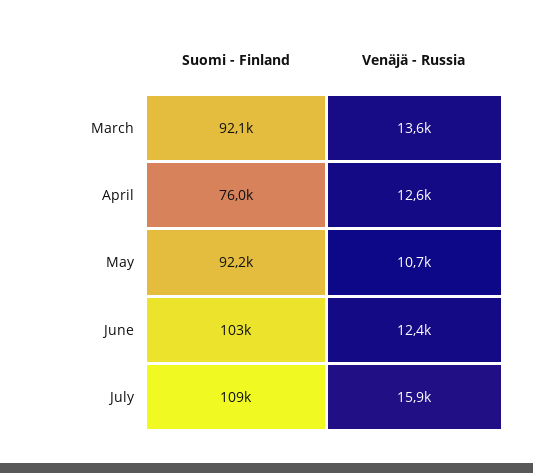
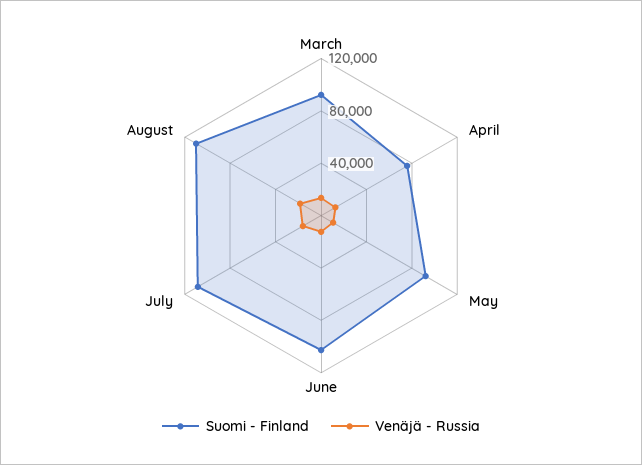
Suomi - Finland, August: none -> 110000
Venäjä - Russia, August: none -> 20000

